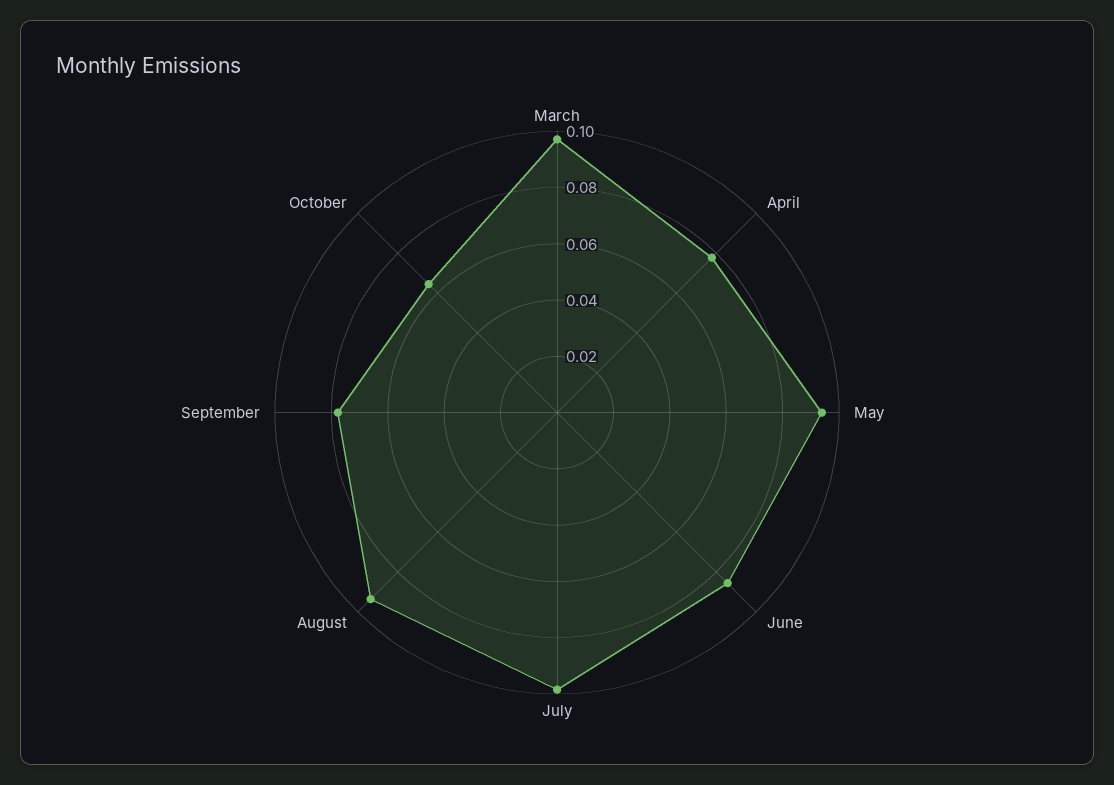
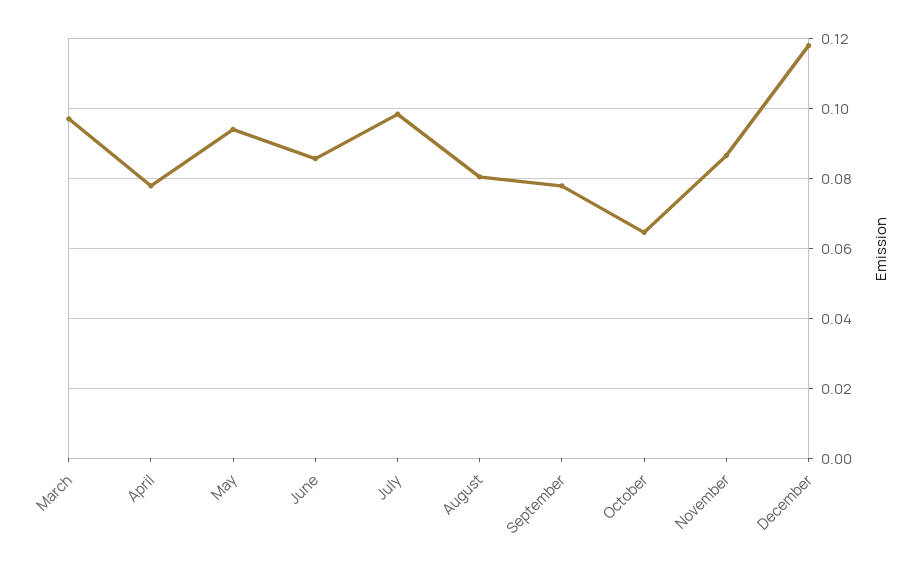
August: 0.095 -> 0.08
November: none -> 0.086
December: none -> 0.118

